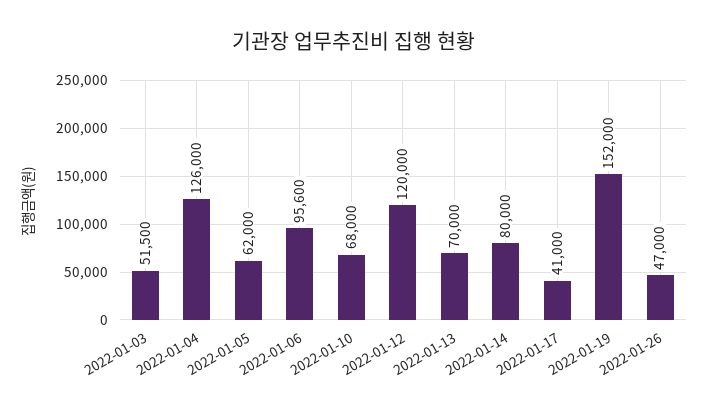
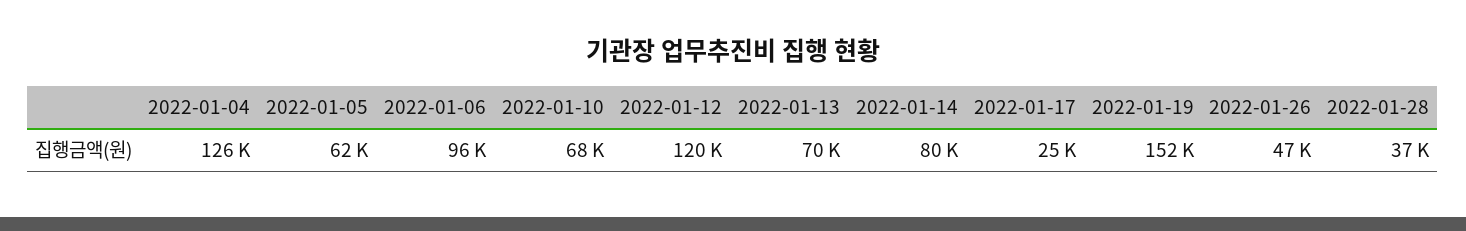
2022-01-03: 51500 -> none
2022-01-17: 41000 -> 25000
2022-01-28: none -> 37000

